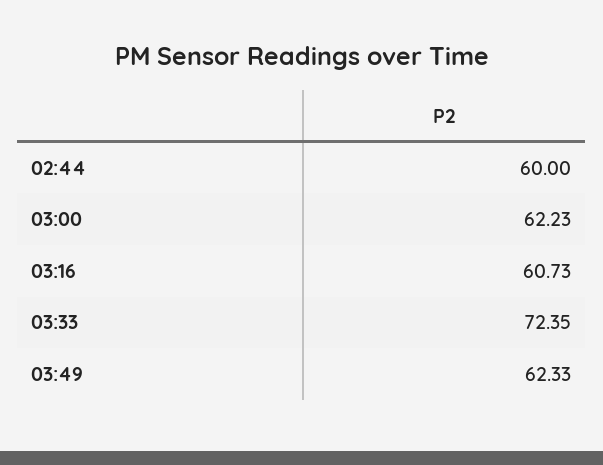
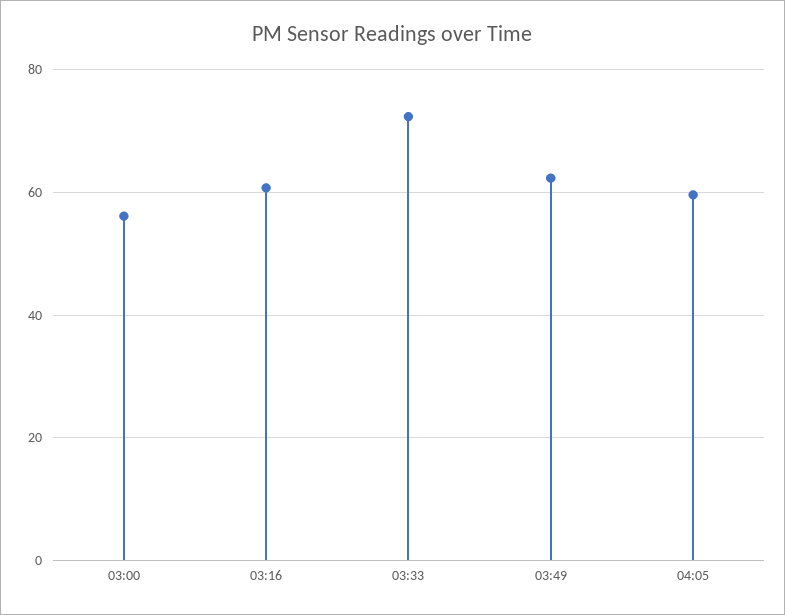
02:44: 60 -> none
03:00: 62.23 -> 56
04:05: none -> 60

